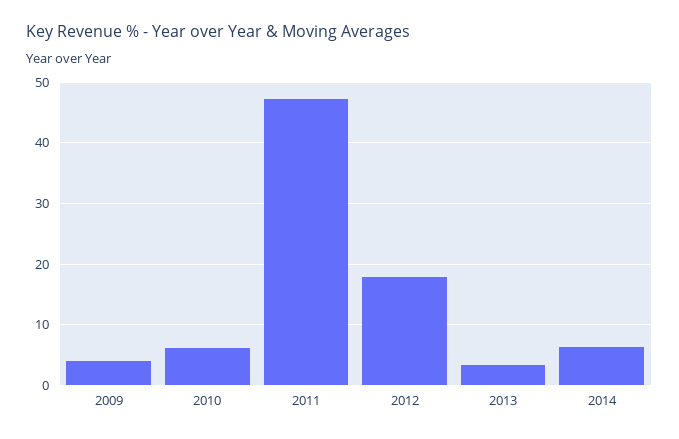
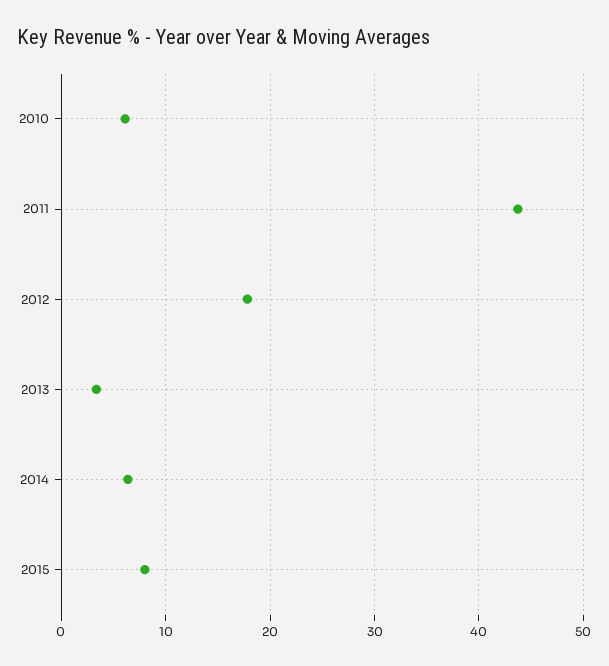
2009: 4 -> none
2011: 47 -> 44
2015: none -> 8

